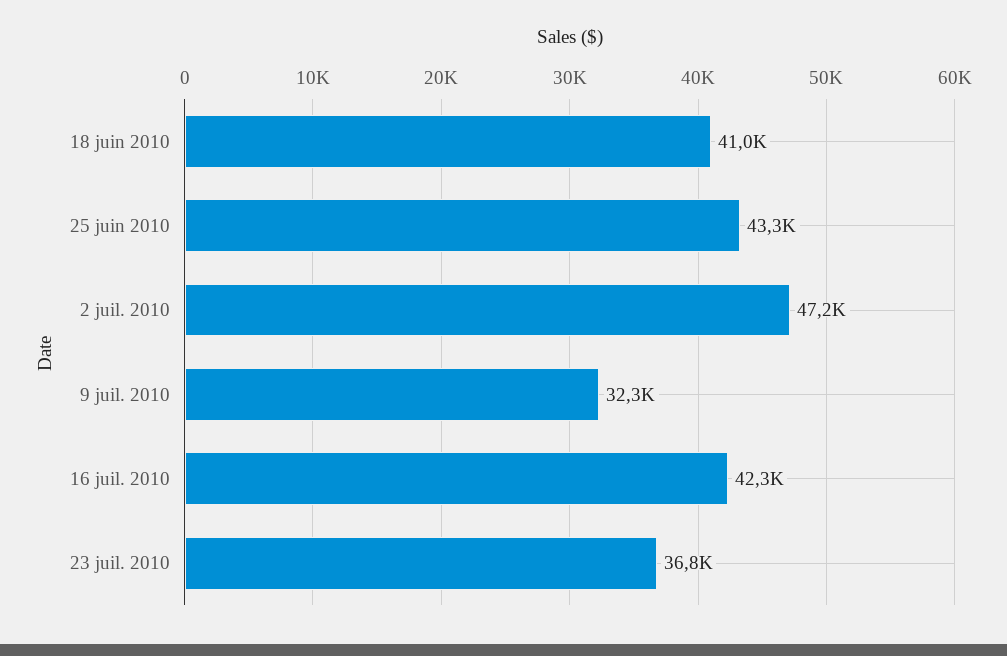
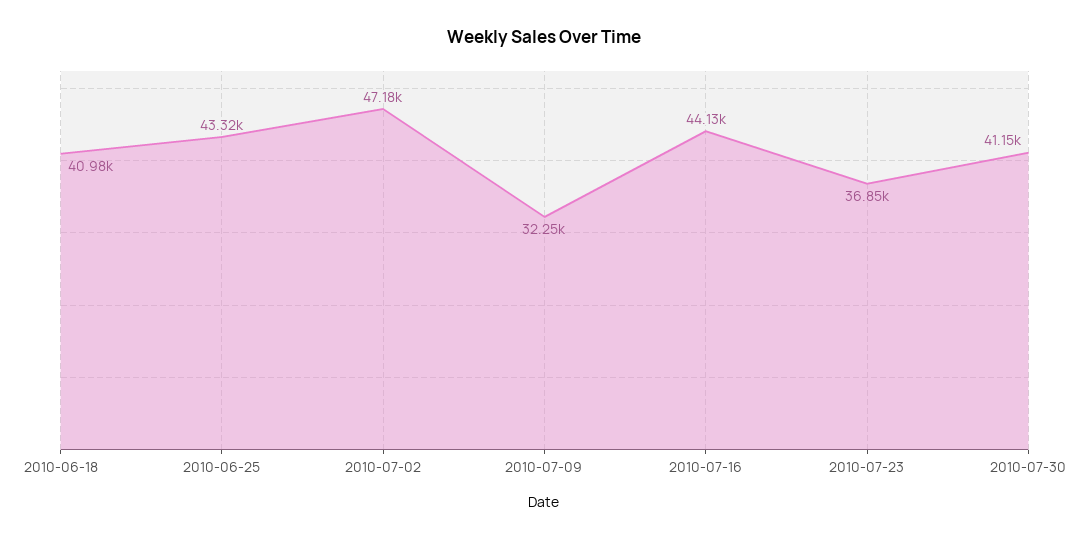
16 juil. 2010: 42300 -> 44130
2010-07-30: none -> 41150

